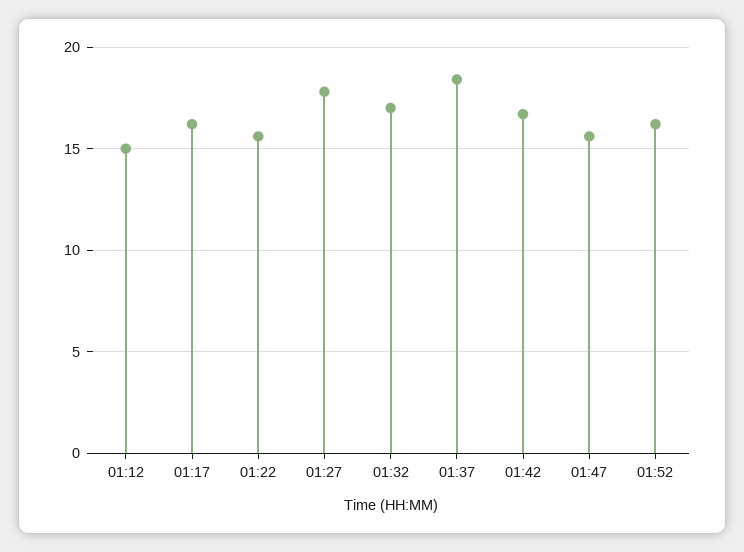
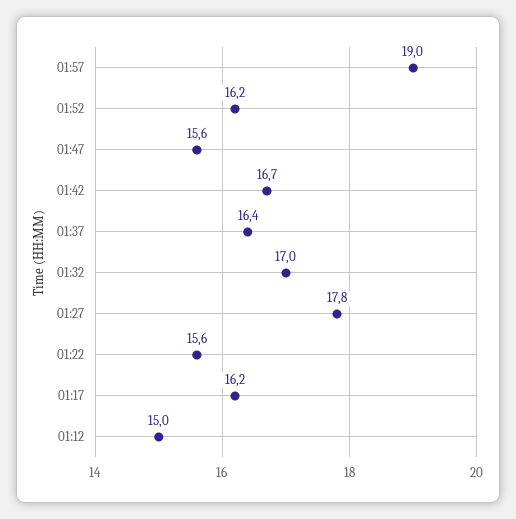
01:37: 18.5 -> 16.4
01:57: none -> 19

